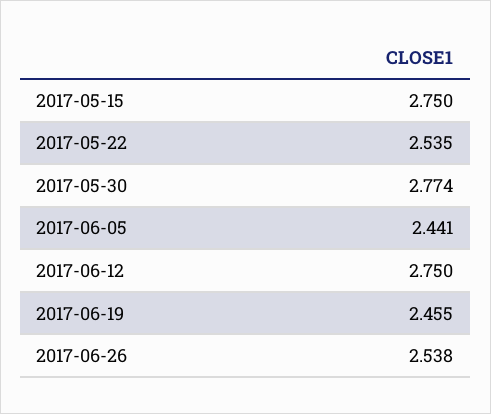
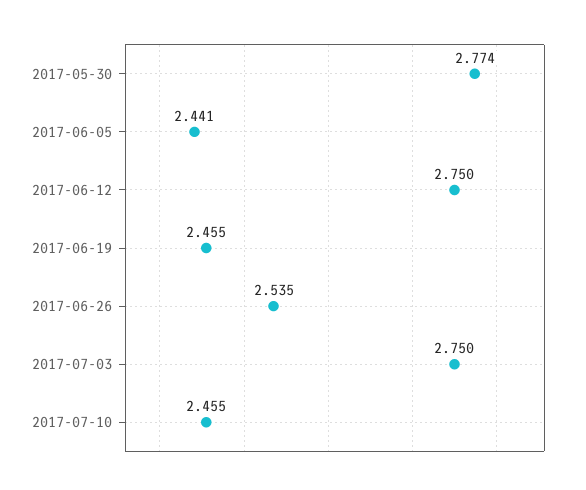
2017-05-15: 2.75 -> none
2017-05-22: 2.535 -> none
2017-06-26: 2.538 -> 2.535
2017-07-03: none -> 2.75
2017-07-10: none -> 2.455

